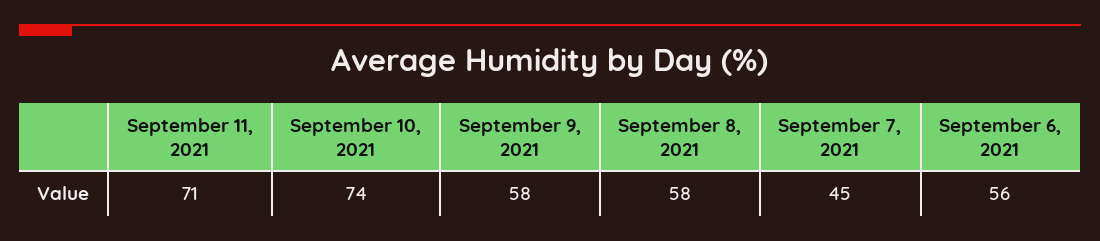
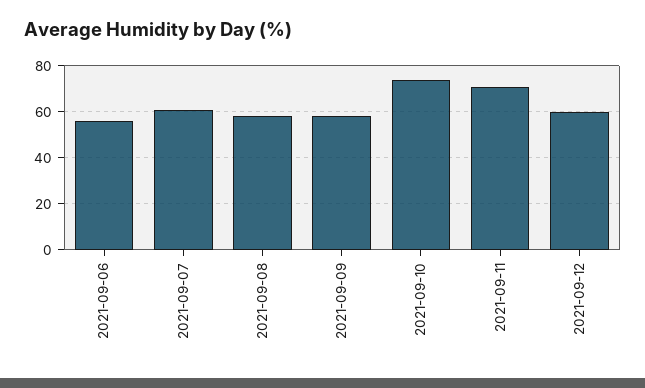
September 7, 2021: 45 -> 60
2021-09-12: none -> 60

